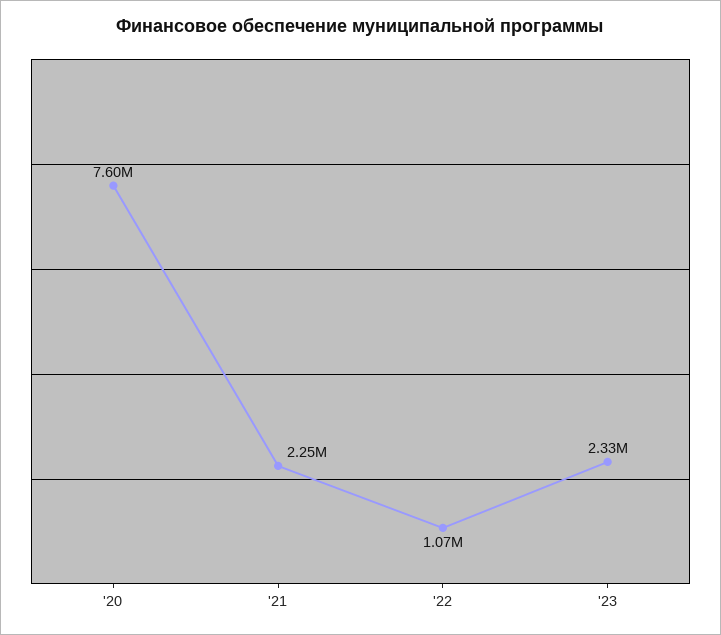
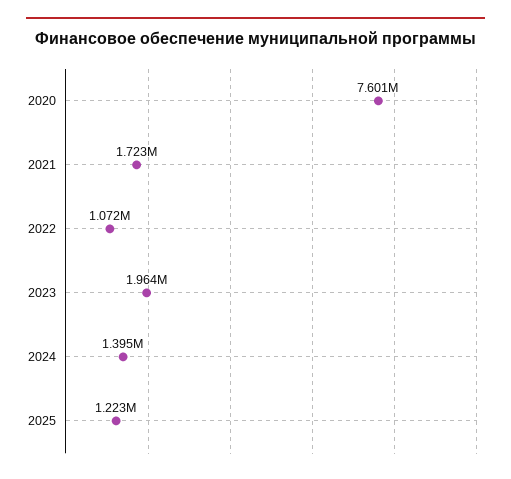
'21: 2250000 -> 1723000
'23: 2330000 -> 1964000
2024: none -> 1395000
2025: none -> 1223000

